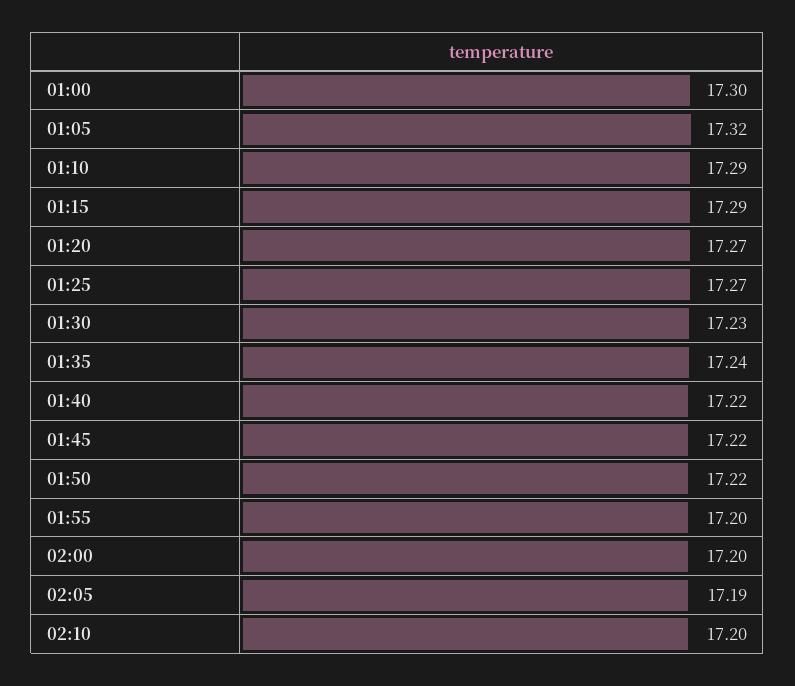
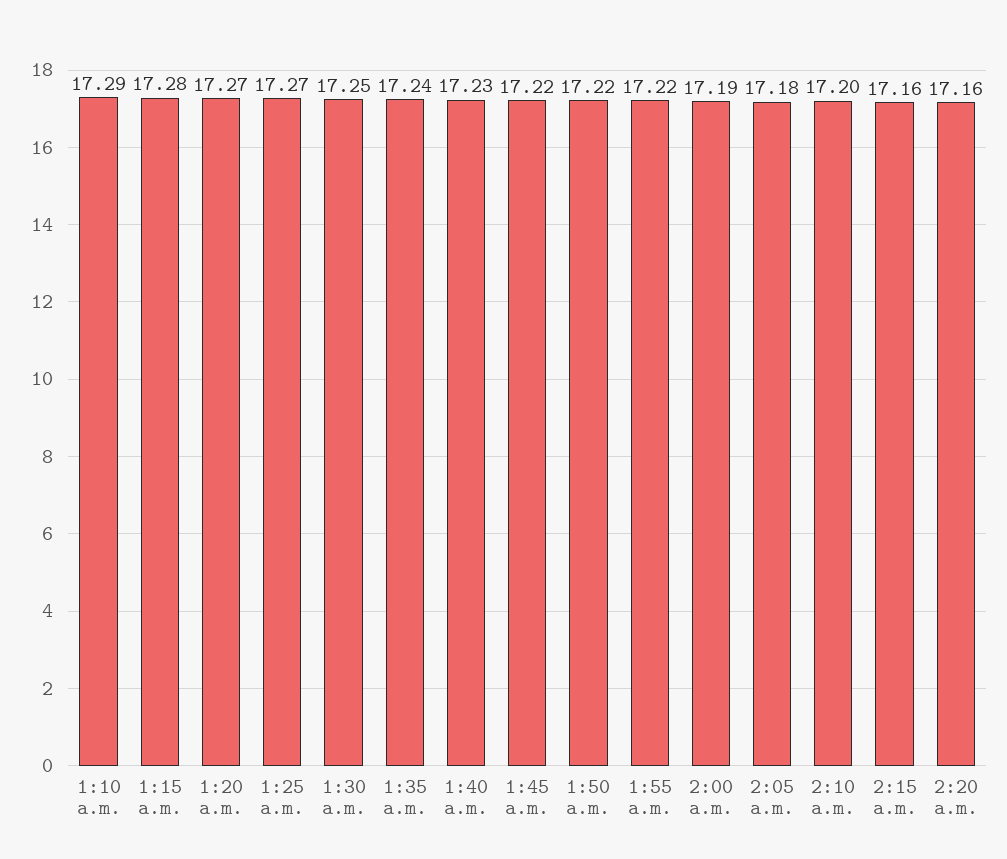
01:00: 17.3 -> none
01:05: 17.32 -> none
01:15: 17.29 -> 17.28
01:30: 17.23 -> 17.25
01:40: 17.22 -> 17.23
01:55: 17.2 -> 17.22
02:00: 17.2 -> 17.19
02:05: 17.19 -> 17.18
2:15 a.m.: none -> 17.16
2:20 a.m.: none -> 17.16

